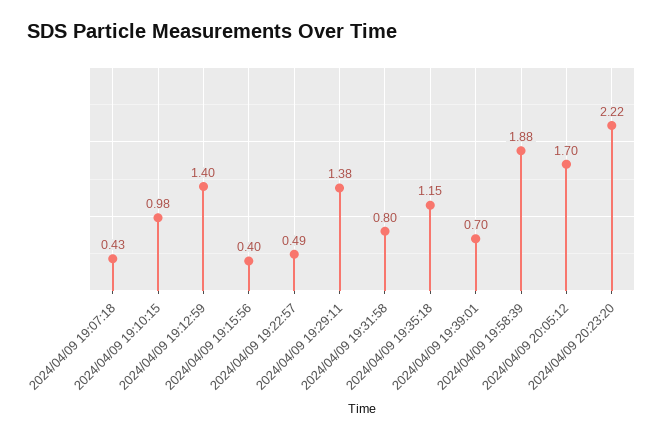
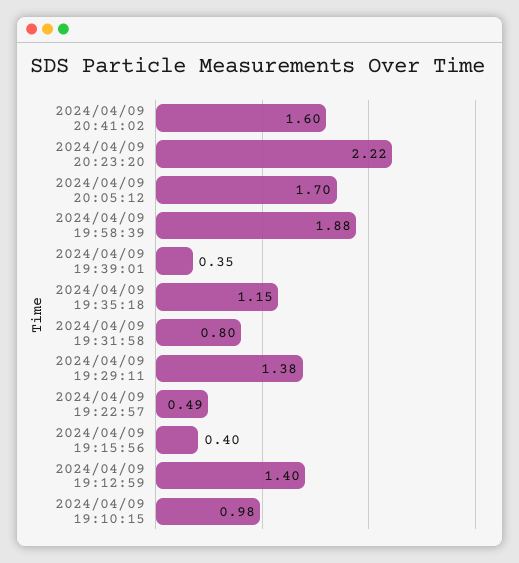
2024/04/09 19:07:18: 0.43 -> none
2024/04/09 19:39:01: 0.7 -> 0.35
2024/04/09 20:41:02: none -> 1.6

